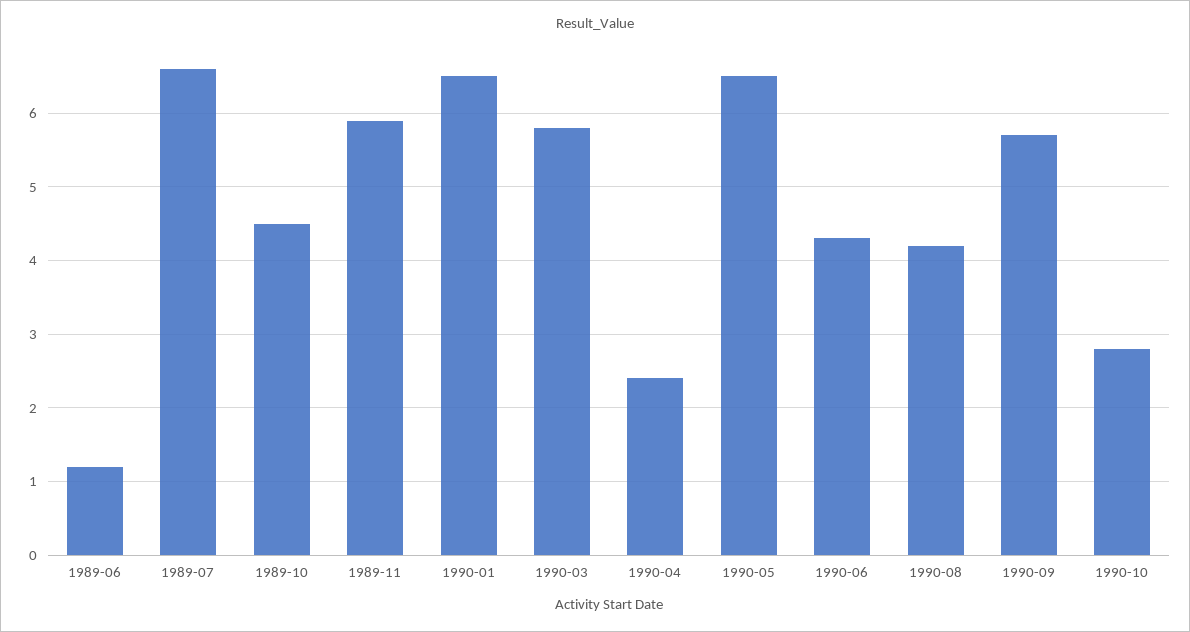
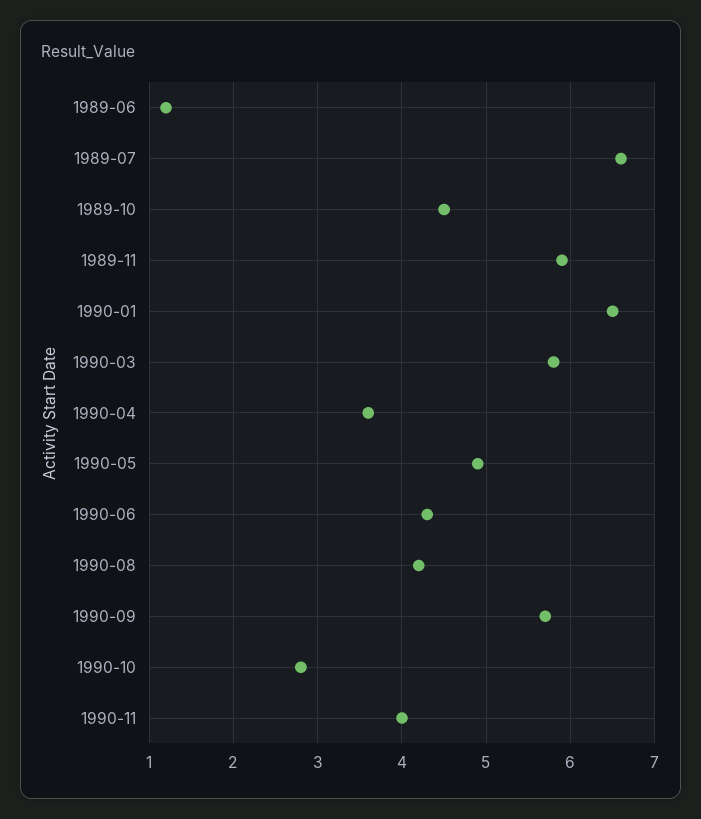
1990-04: 2.4 -> 3.6
1990-05: 6.5 -> 4.9
1990-11: none -> 4

